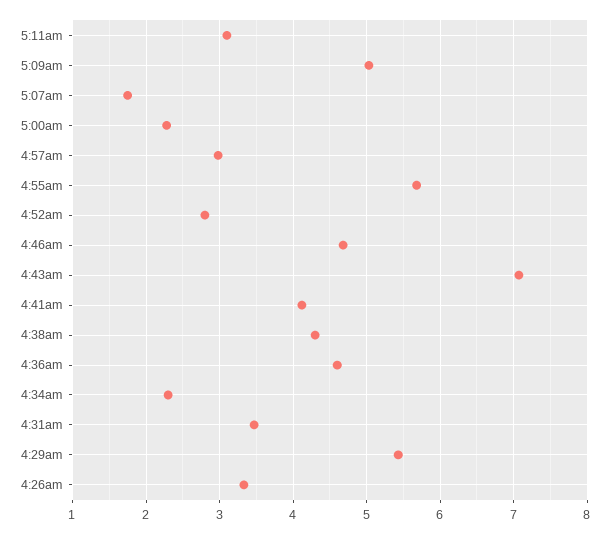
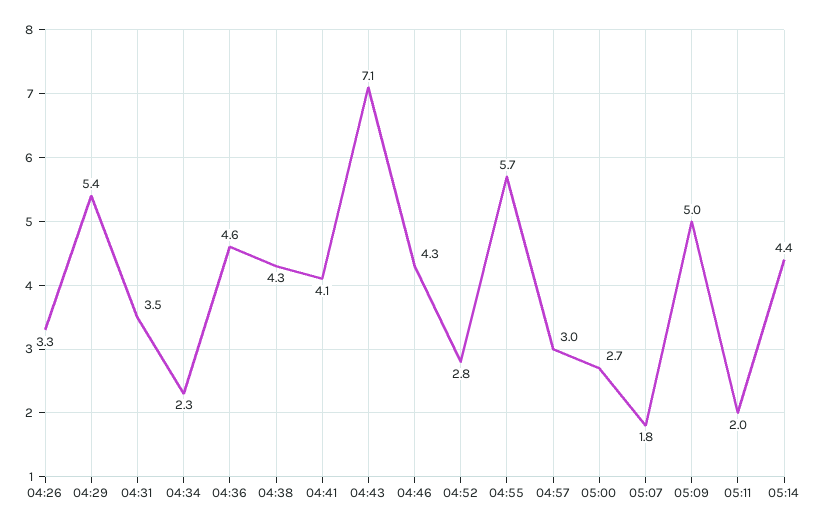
5:11am: 3.1 -> 2
5:00am: 2.3 -> 2.7
4:46am: 4.7 -> 4.3
05:14: none -> 4.4

